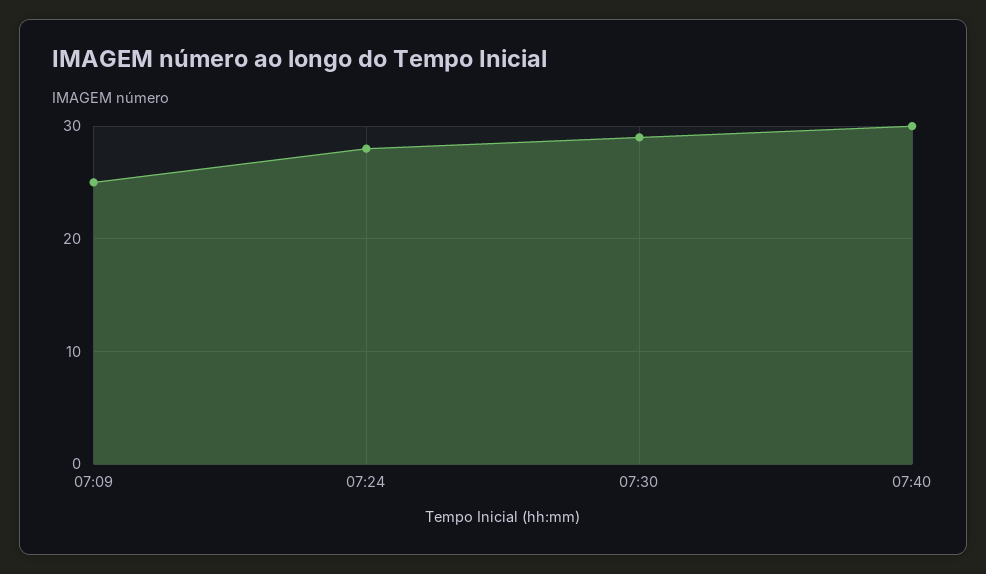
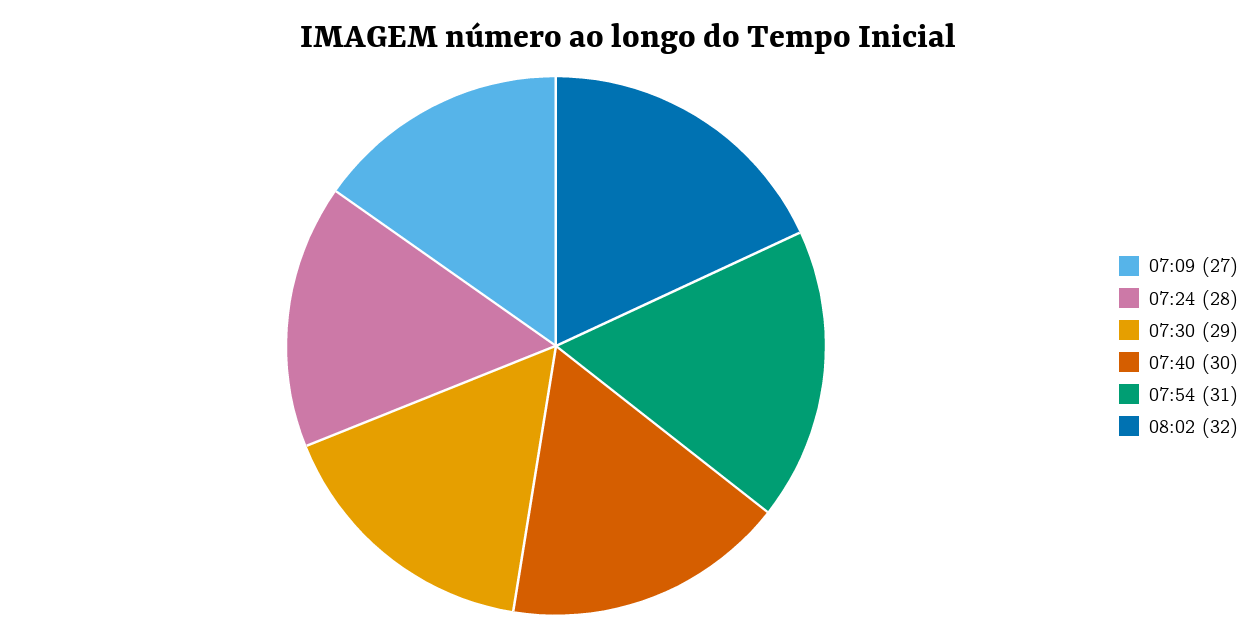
07:09: 25 -> 27
07:54: none -> 31
08:02: none -> 32

